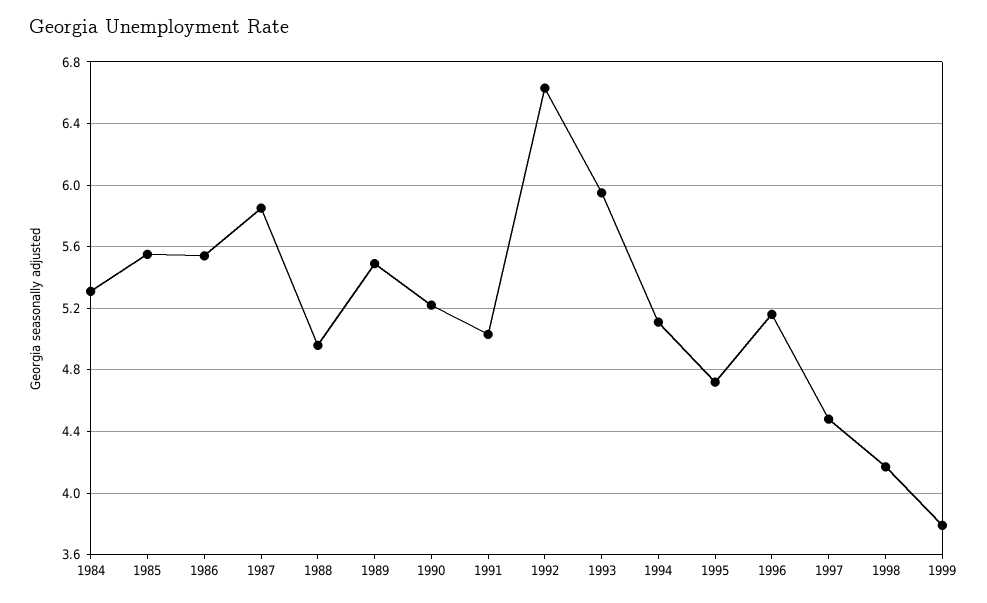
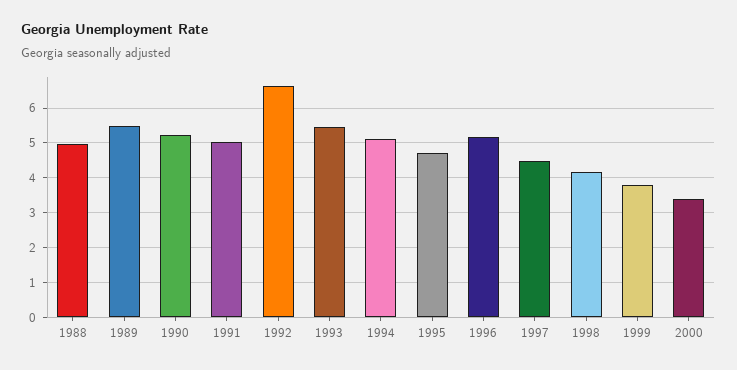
1984: 5.3 -> none
1985: 5.55 -> none
1986: 5.55 -> none
1987: 5.85 -> none
1993: 5.95 -> 5.4
2000: none -> 3.4

